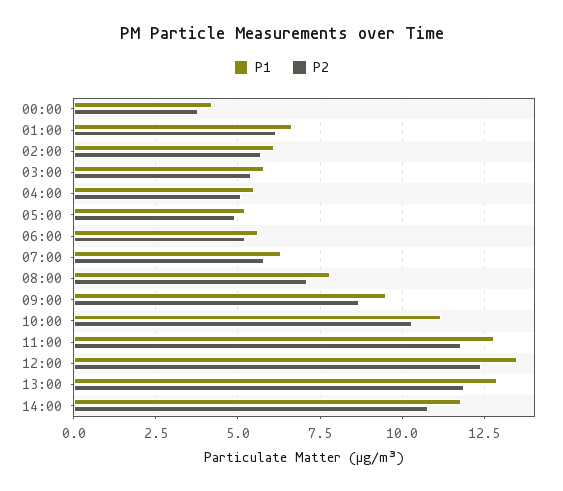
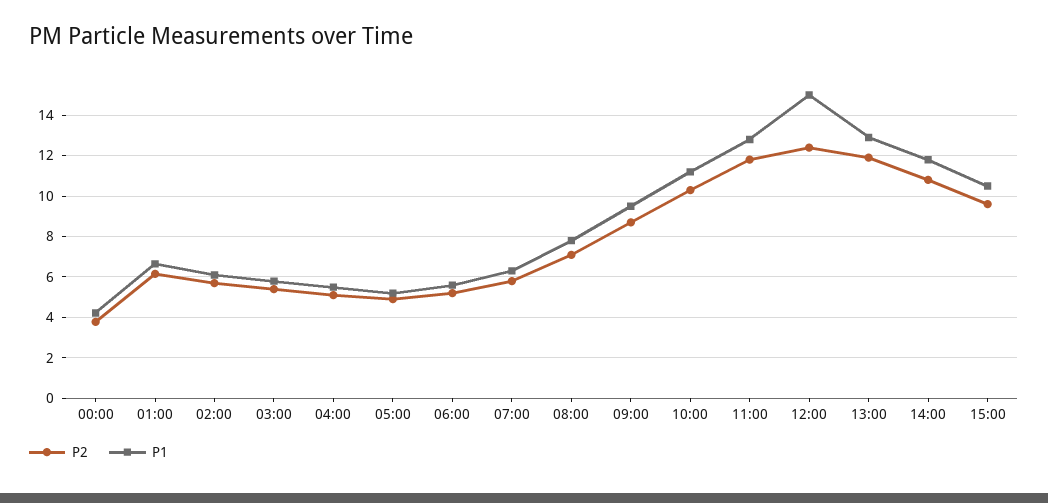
P1, 12:00: 13.5 -> 15
P2, 15:00: none -> 9.5
P1, 15:00: none -> 10.5

